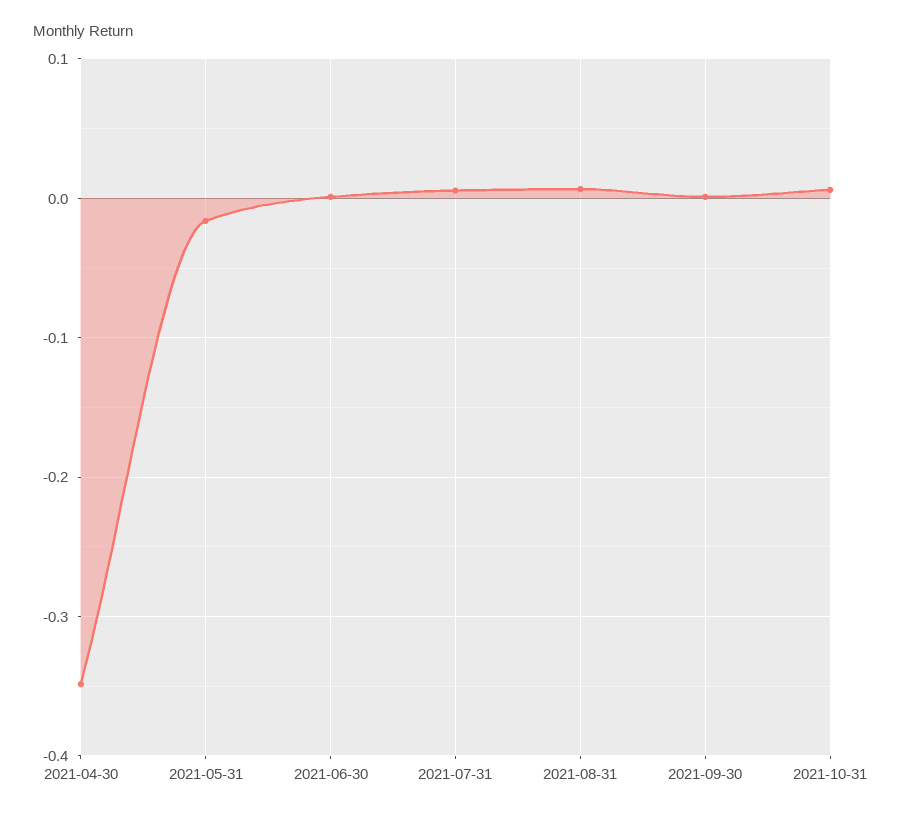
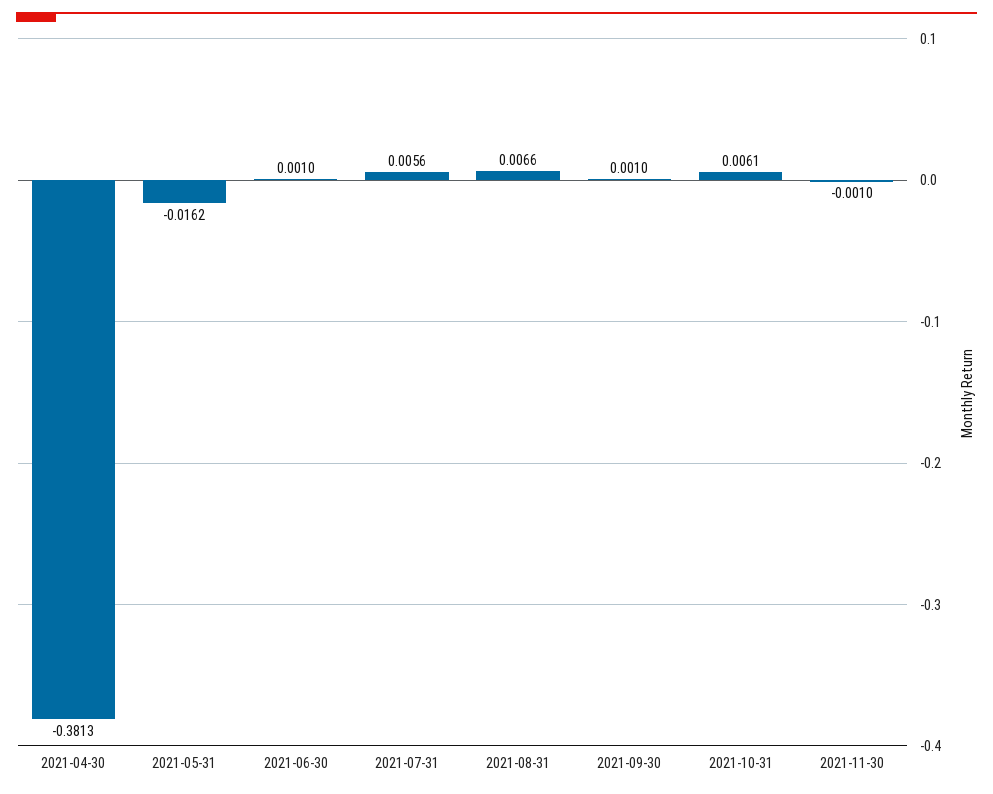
2021-04-30: -0.35 -> -0.3813
2021-11-30: none -> -0.001

